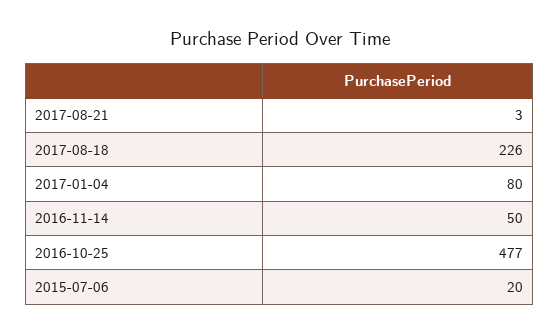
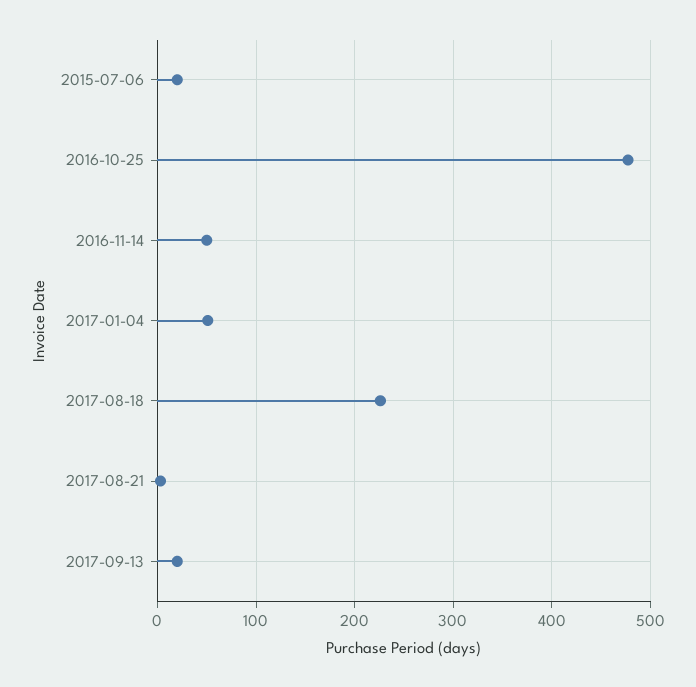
2017-01-04: 80 -> 50
2017-09-13: none -> 20

